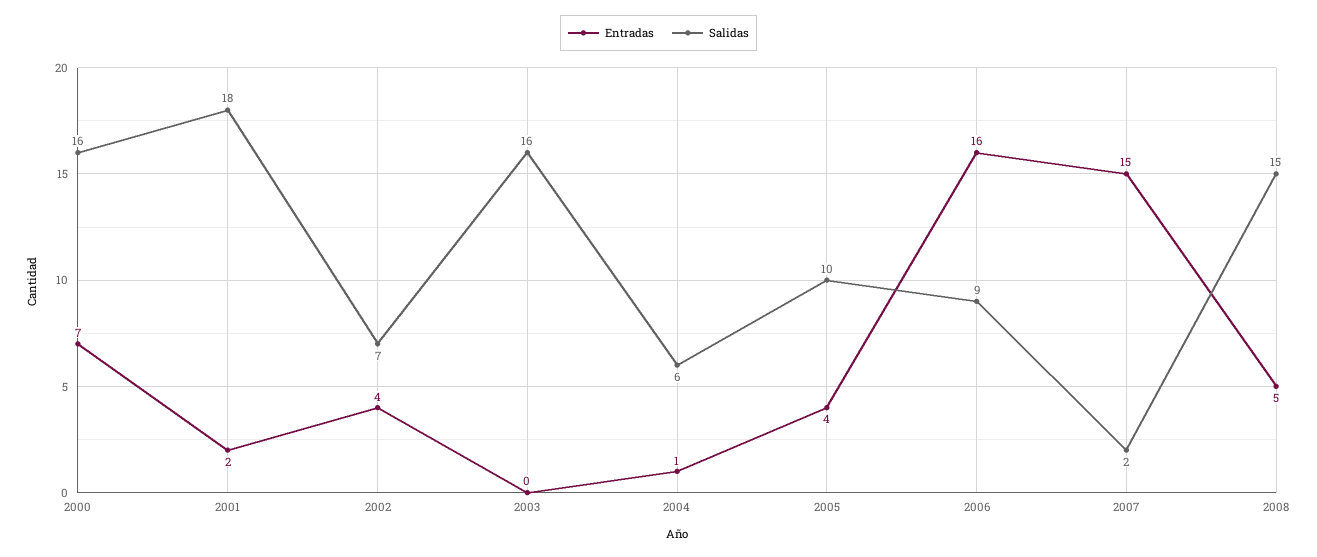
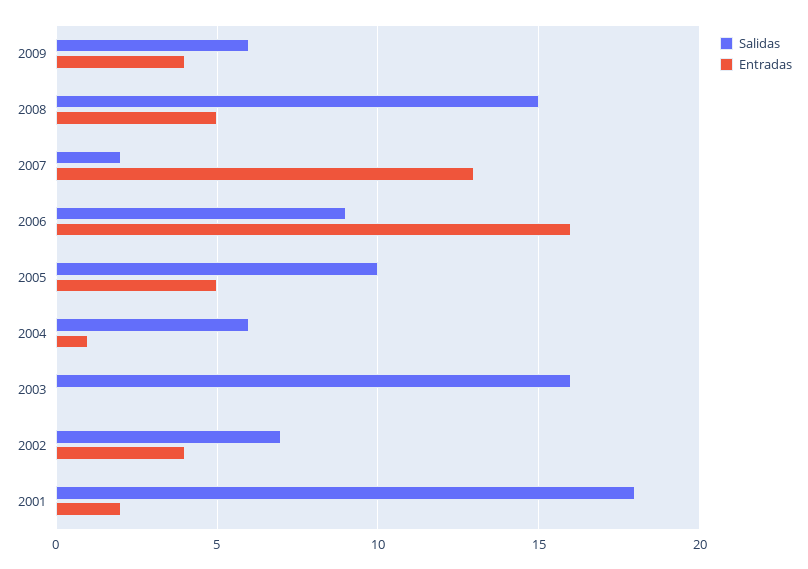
Entradas, 2000: 7 -> none
Salidas, 2000: 16 -> none
Entradas, 2005: 4 -> 5
Entradas, 2007: 15 -> 13
Salidas, 2009: none -> 6
Entradas, 2009: none -> 4

